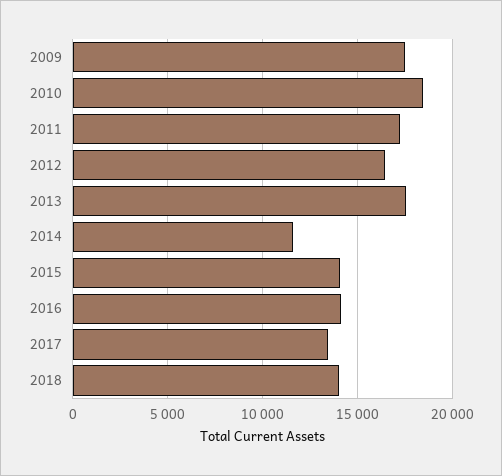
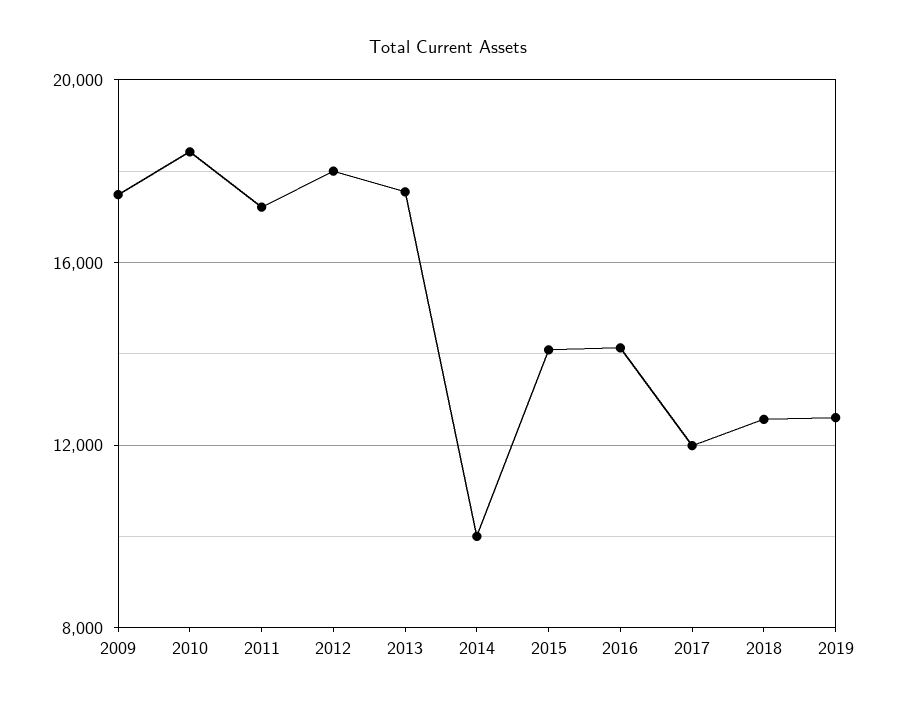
2012: 16500 -> 18000
2014: 11500 -> 10000
2017: 13500 -> 12000
2018: 14000 -> 12500
2019: none -> 12500

